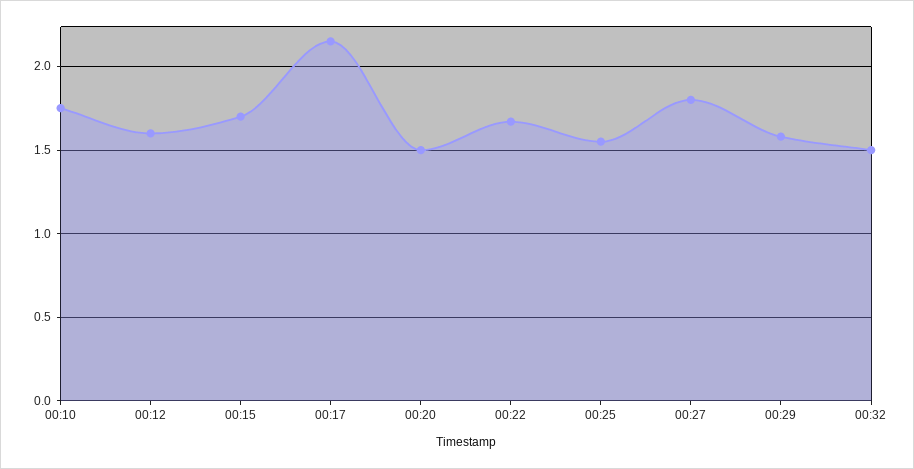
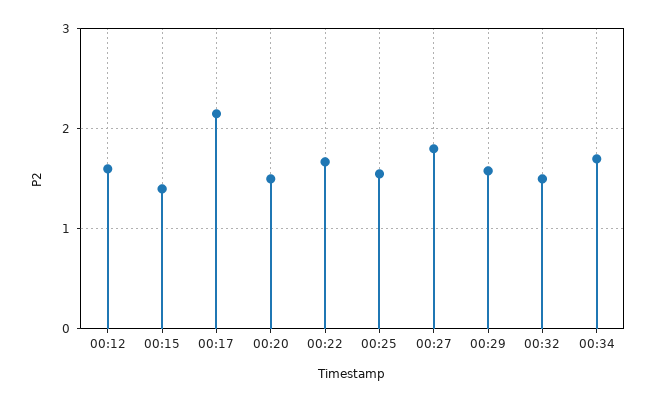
00:10: 1.75 -> none
00:15: 1.7 -> 1.4
00:34: none -> 1.7

